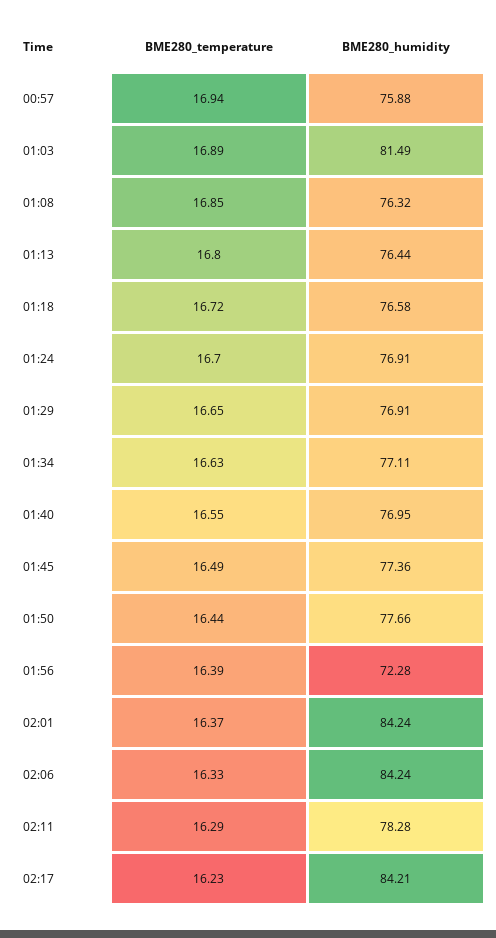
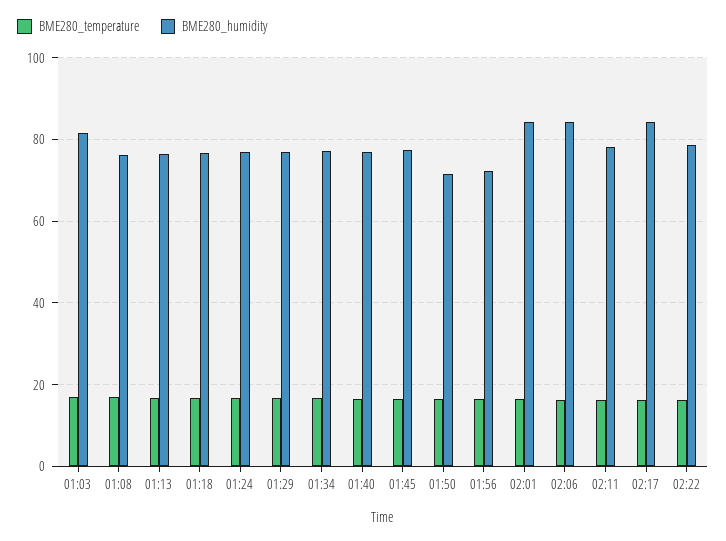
BME280_temperature, 00:57: 16.94 -> none
BME280_humidity, 00:57: 75.88 -> none
BME280_humidity, 01:50: 77.66 -> 72
BME280_temperature, 02:22: none -> 16
BME280_humidity, 02:22: none -> 78

